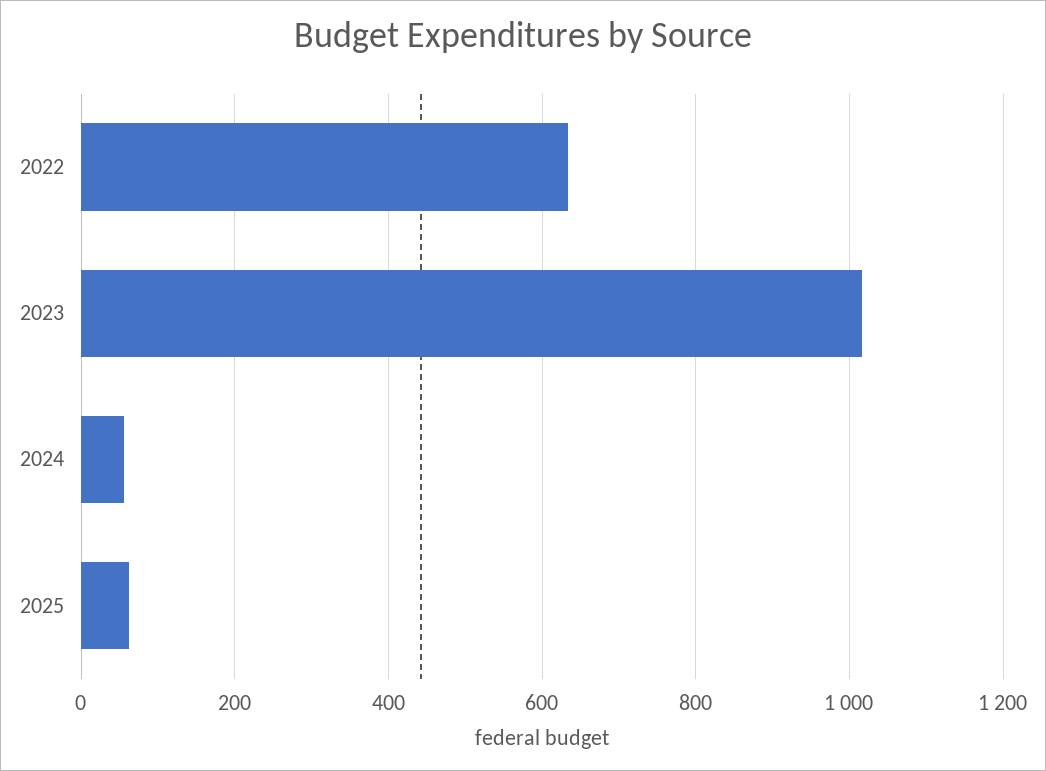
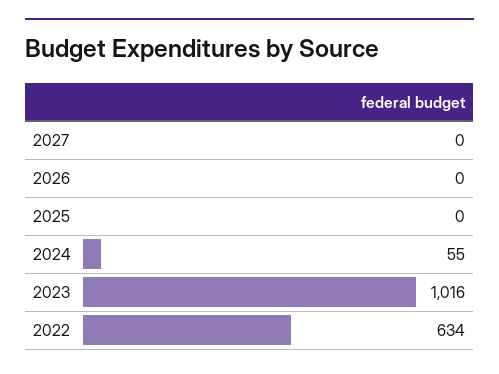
2025: 60 -> 0
2027: none -> 0
2026: none -> 0

